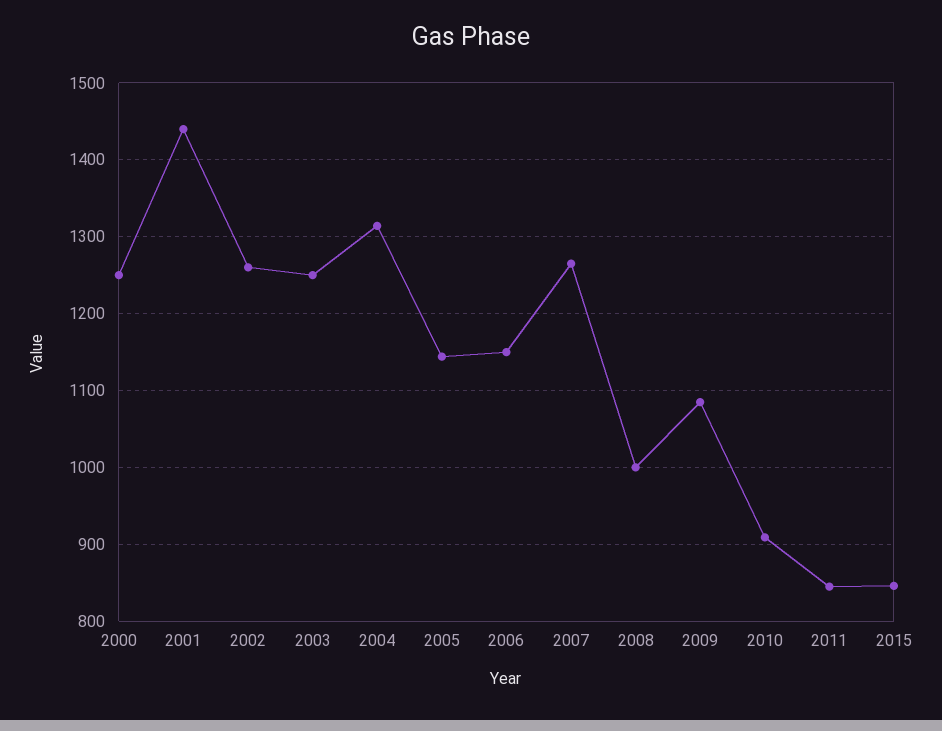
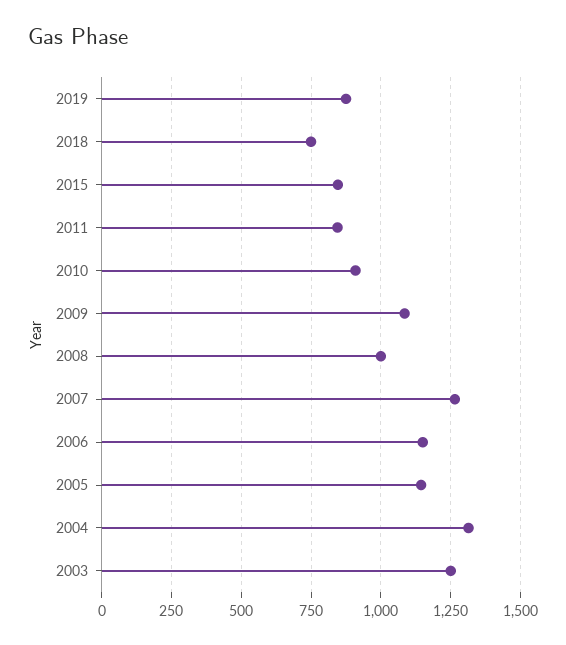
2000: 1250 -> none
2001: 1440 -> none
2002: 1260 -> none
2019: none -> 875
2018: none -> 750

